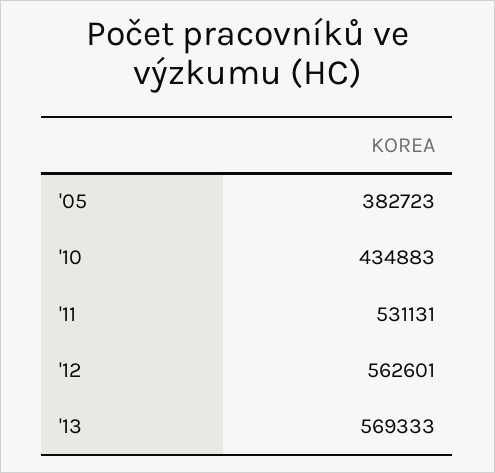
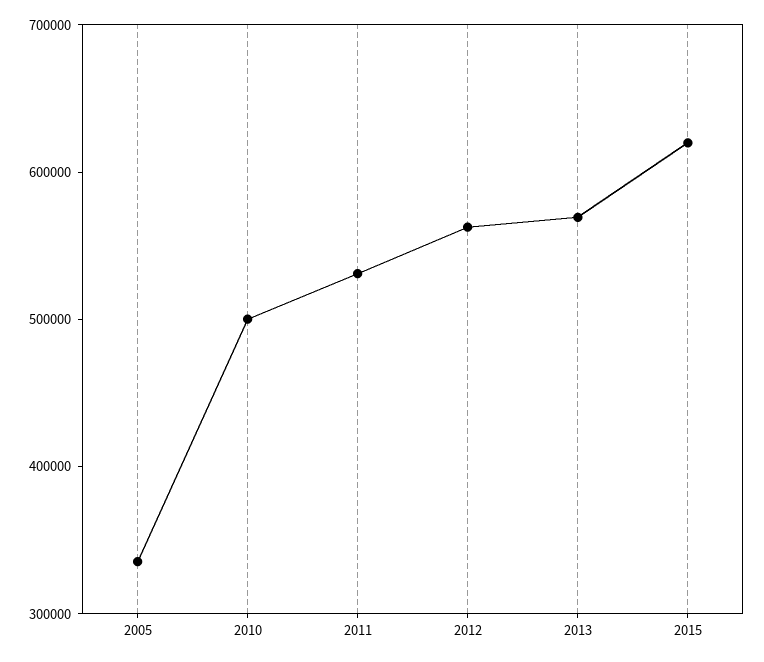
'05: 382723 -> 340000
'10: 434883 -> 500000
2015: none -> 620000

